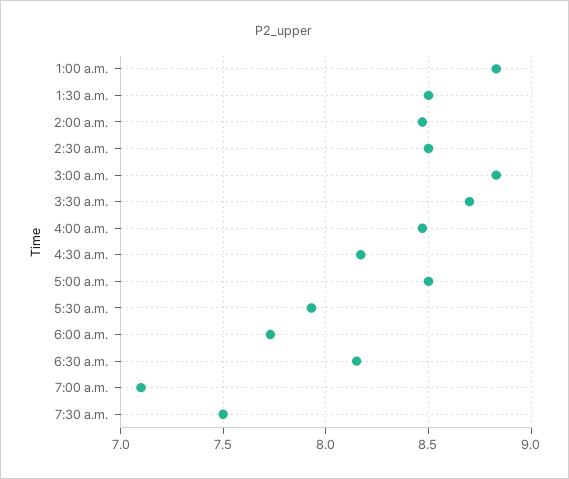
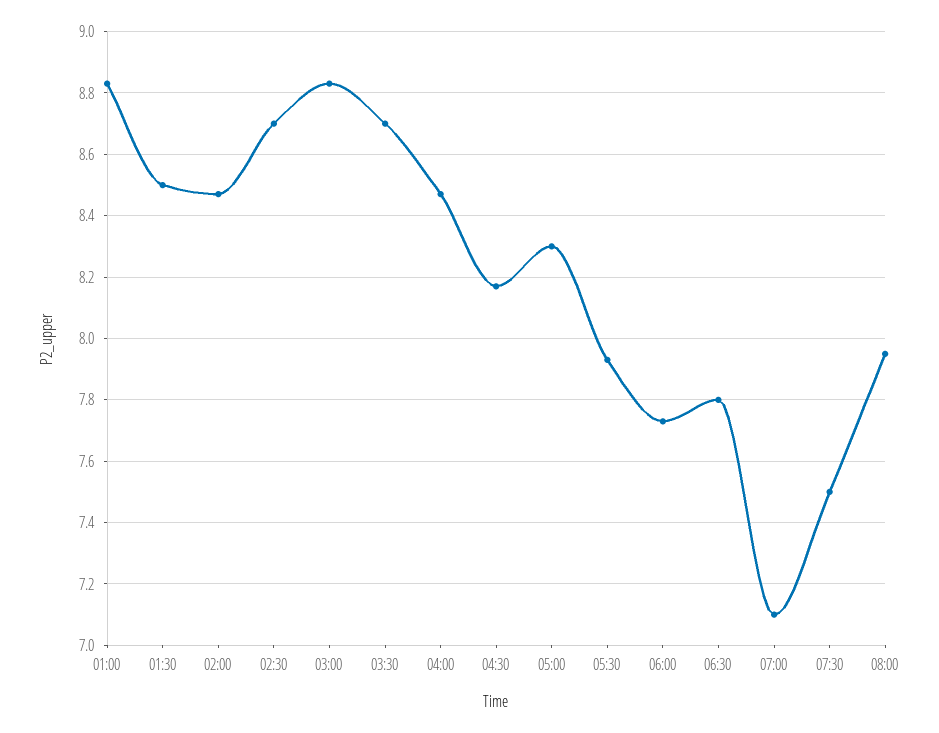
2:30 a.m.: 8.5 -> 8.7
5:00 a.m.: 8.5 -> 8.3
6:30 a.m.: 8.15 -> 7.8
08:00: none -> 7.95

